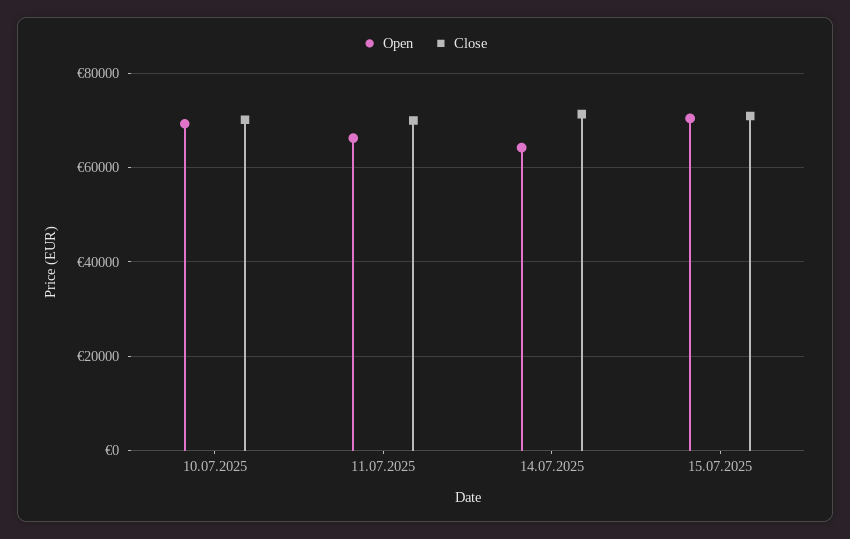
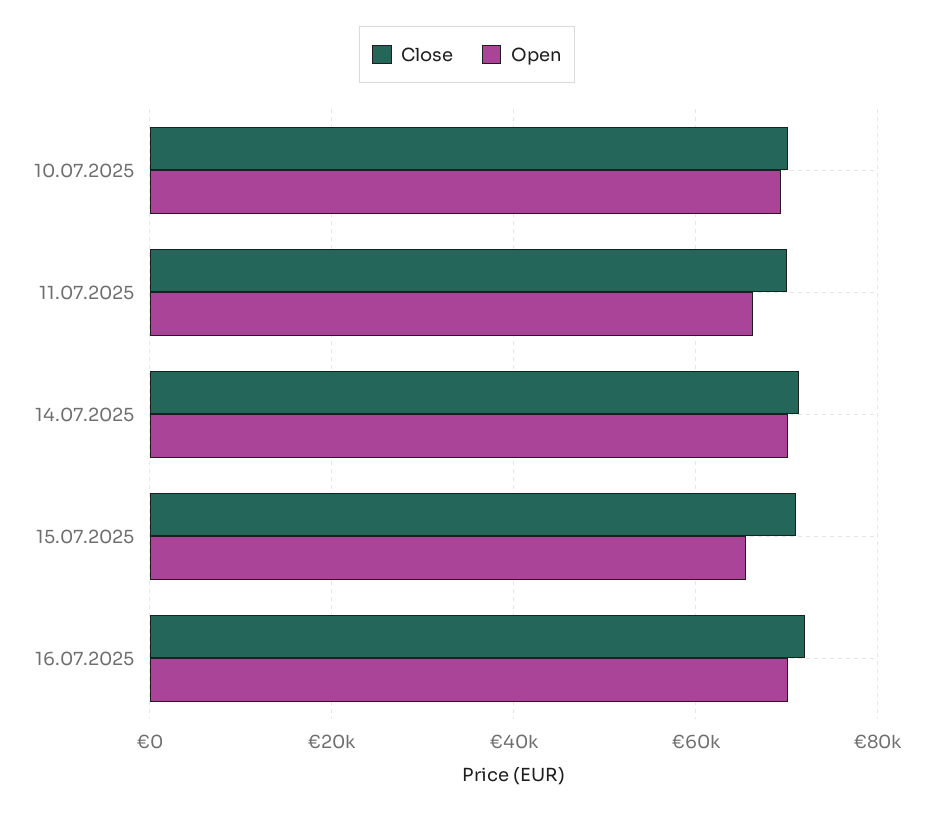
Open, 14.07.2025: 64000 -> 70000
Open, 15.07.2025: 70000 -> 66000
Close, 16.07.2025: none -> 72000
Open, 16.07.2025: none -> 70000

